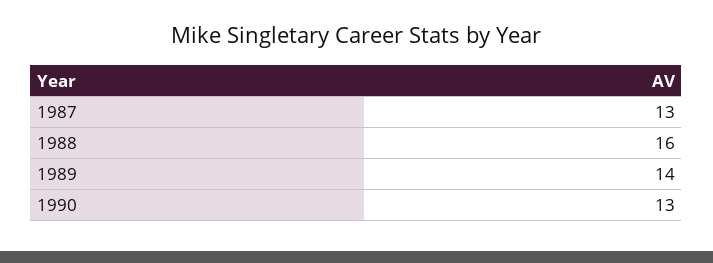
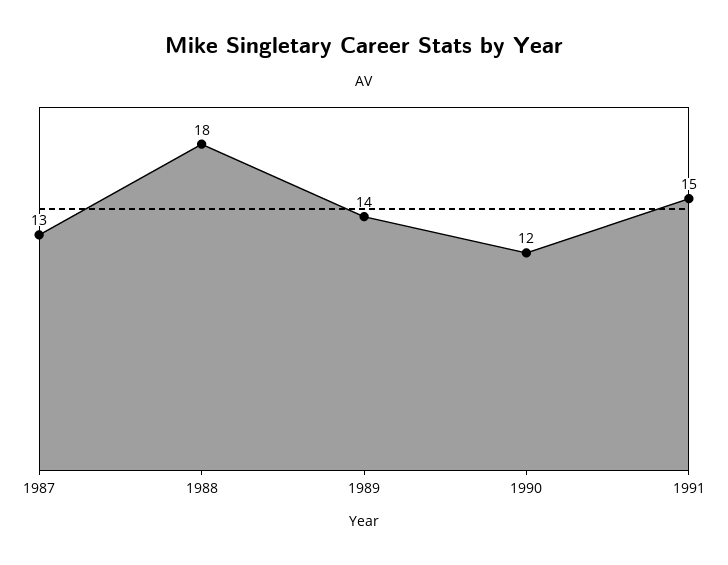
1988: 16 -> 18
1990: 13 -> 12
1991: none -> 15

